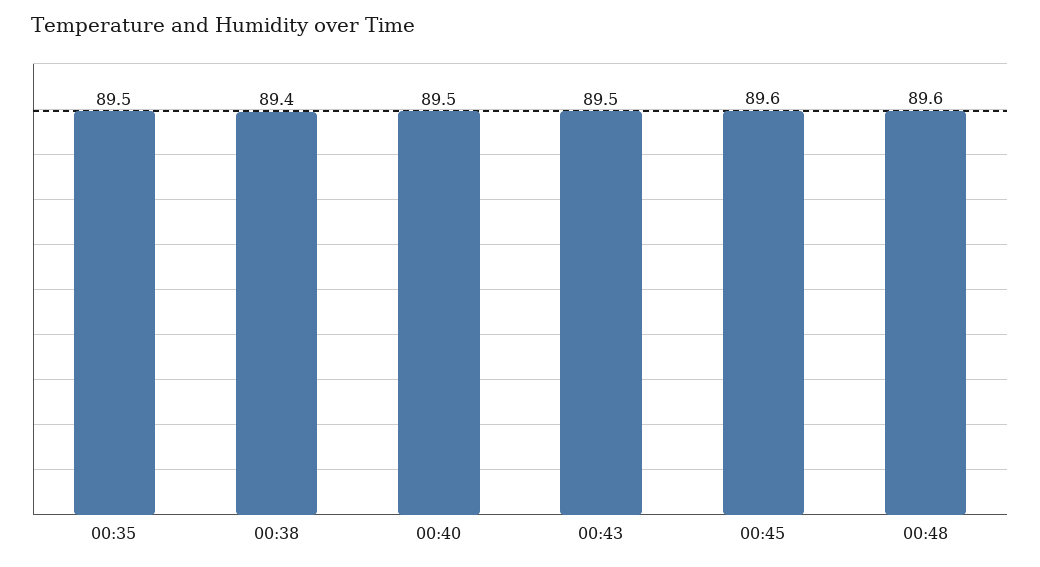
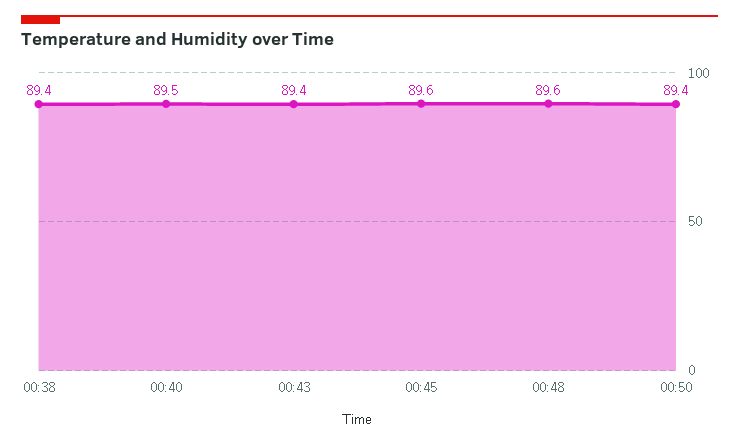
00:35: 89.5 -> none
00:43: 89.5 -> 89.4
00:50: none -> 89.4

